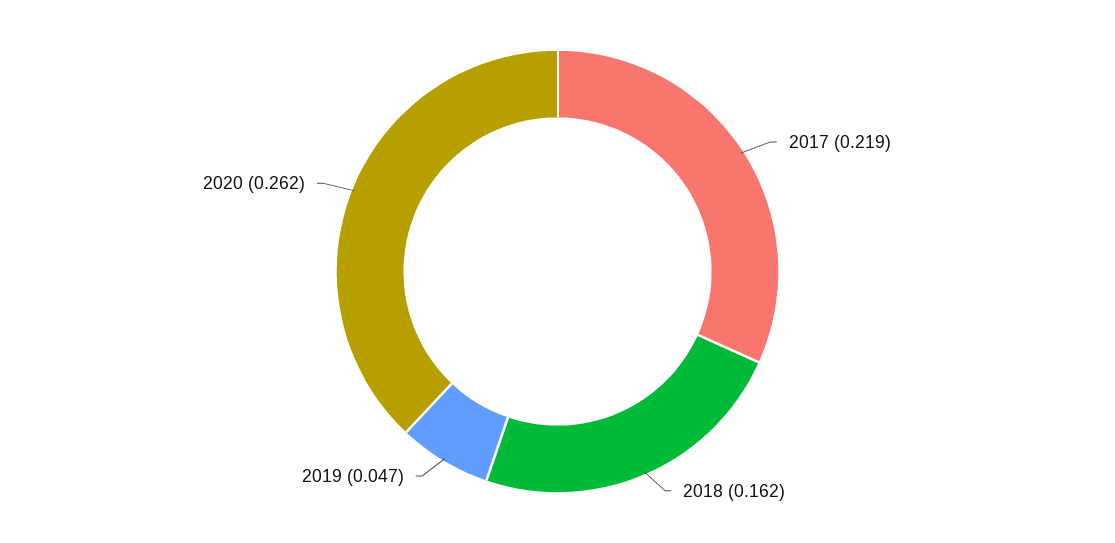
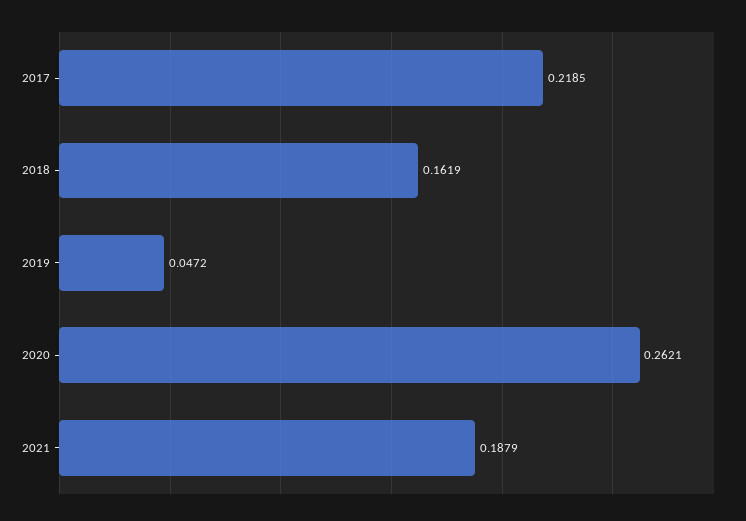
2021: none -> 0.1879

